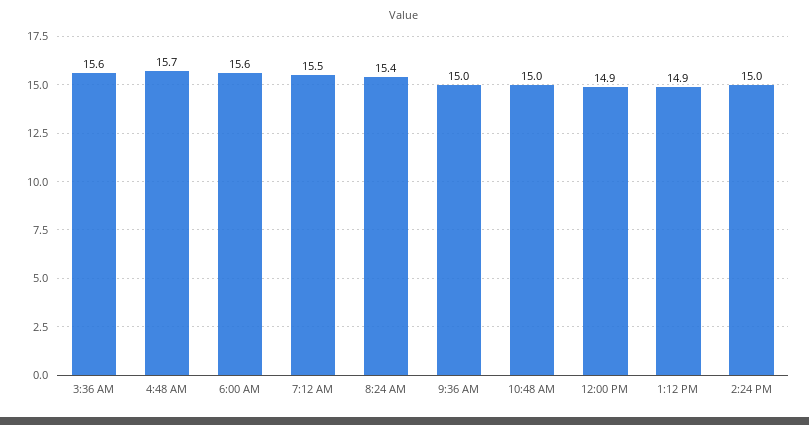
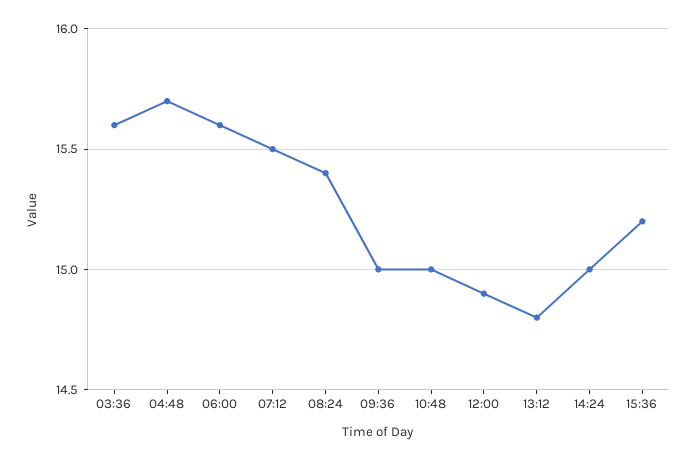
1:12 PM: 14.9 -> 14.8
15:36: none -> 15.2

